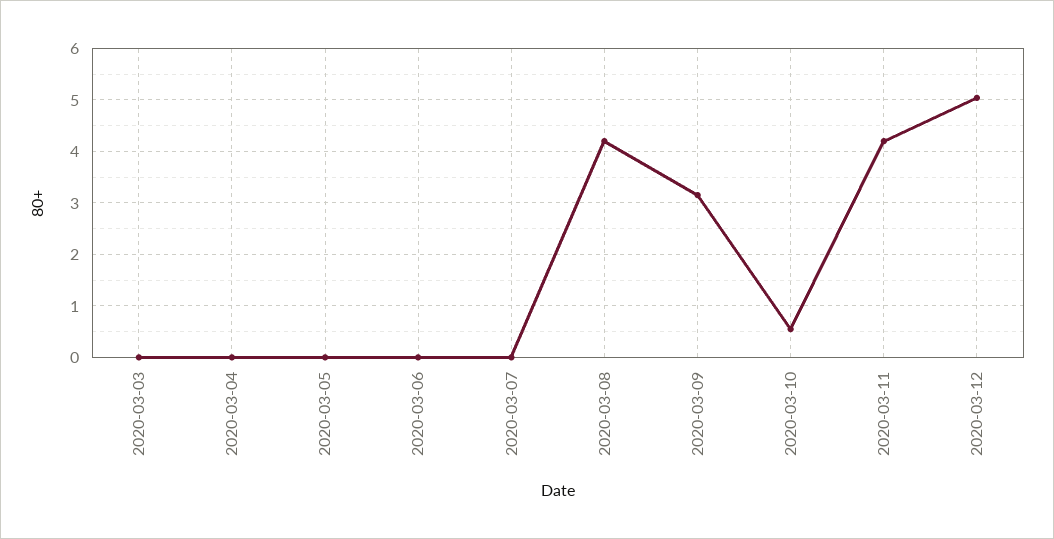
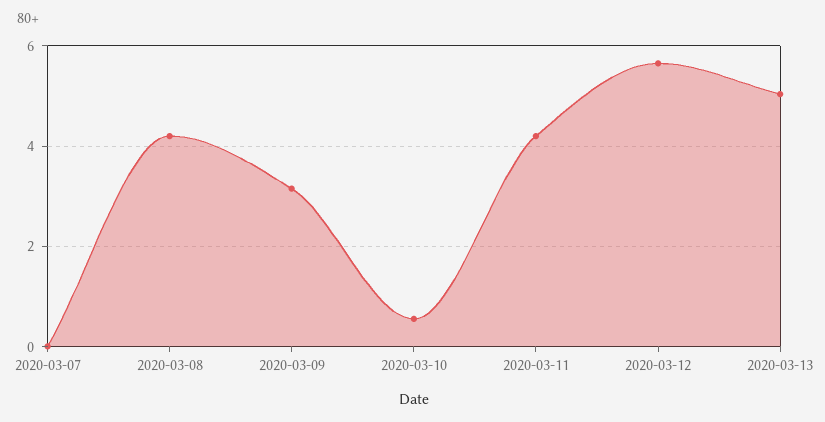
2020-03-03: 0 -> none
2020-03-04: 0 -> none
2020-03-05: 0 -> none
2020-03-06: 0 -> none
2020-03-12: 5 -> 5.6
2020-03-13: none -> 5

